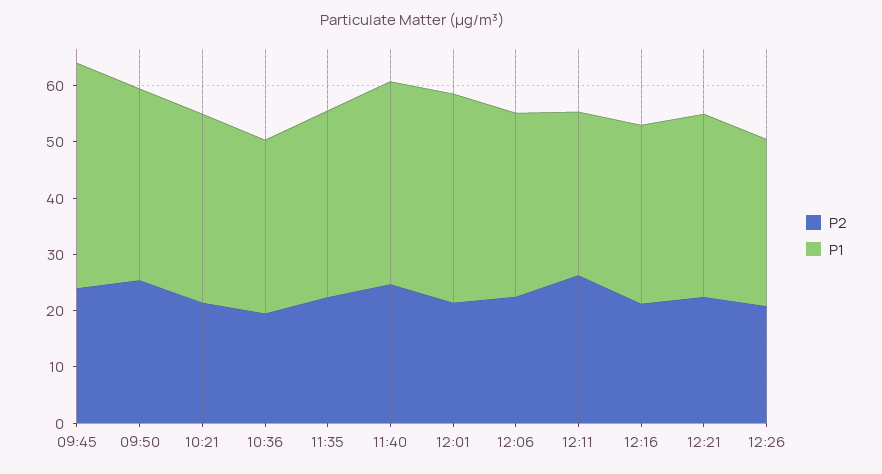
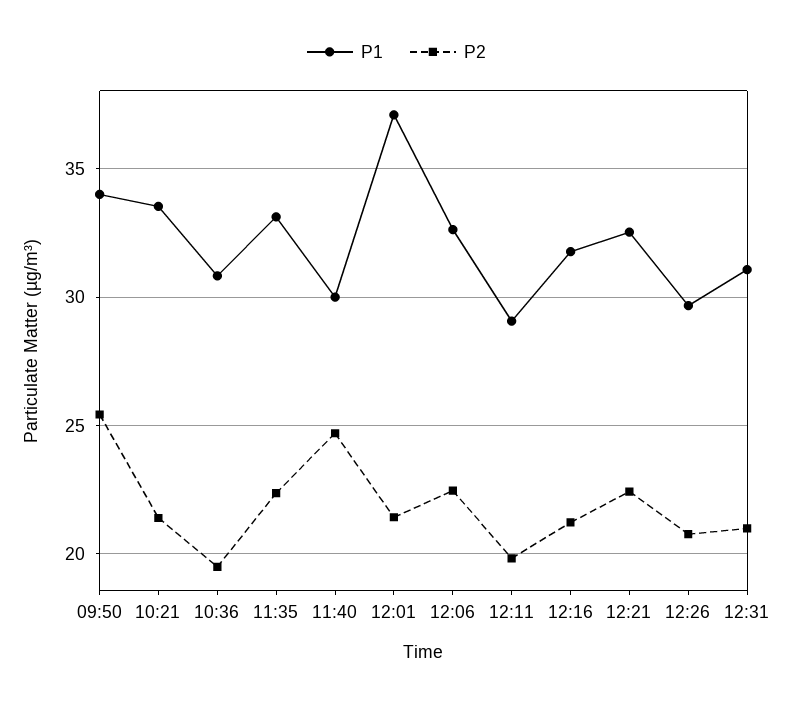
P2, 09:45: 24 -> none
P1, 09:45: 40 -> none
P1, 11:40: 36 -> 30
P2, 12:11: 26 -> 20
P1, 12:31: none -> 31
P2, 12:31: none -> 21

